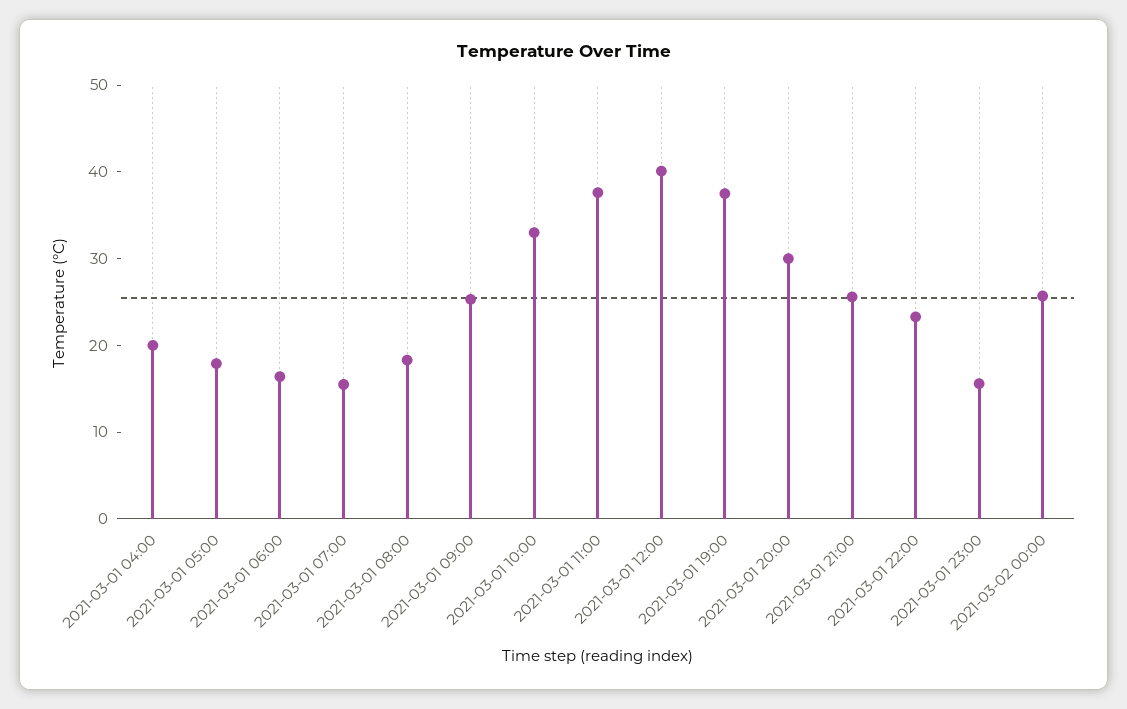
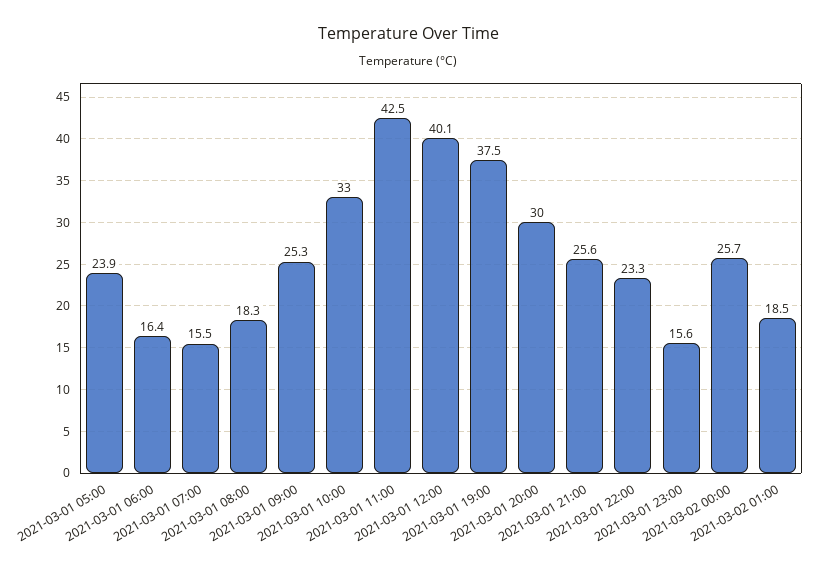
2021-03-01 04:00: 20 -> none
2021-03-01 05:00: 18 -> 23.9
2021-03-01 11:00: 38 -> 42.5
2021-03-02 01:00: none -> 18.5

